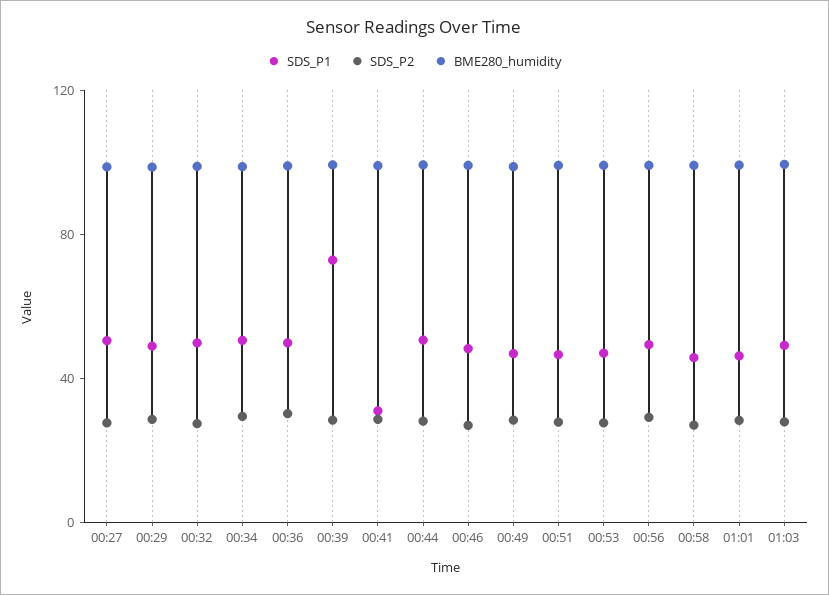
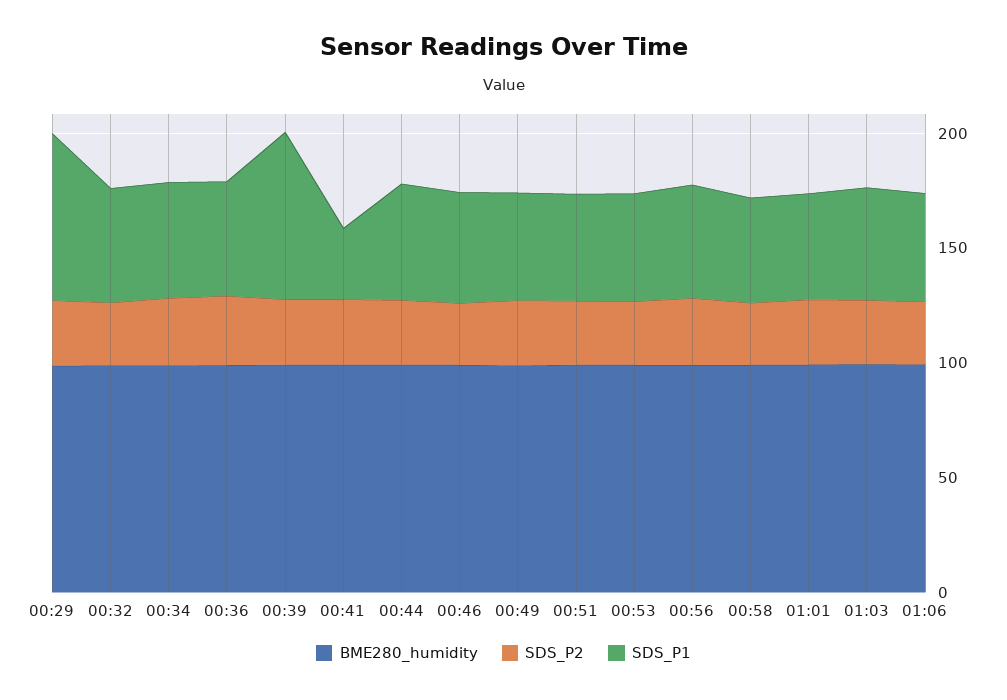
SDS_P1, 00:27: 50 -> none
SDS_P2, 00:27: 30 -> none
BME280_humidity, 00:27: 100 -> none
SDS_P1, 00:29: 50 -> 70
BME280_humidity, 01:06: none -> 100
SDS_P2, 01:06: none -> 30
SDS_P1, 01:06: none -> 50

